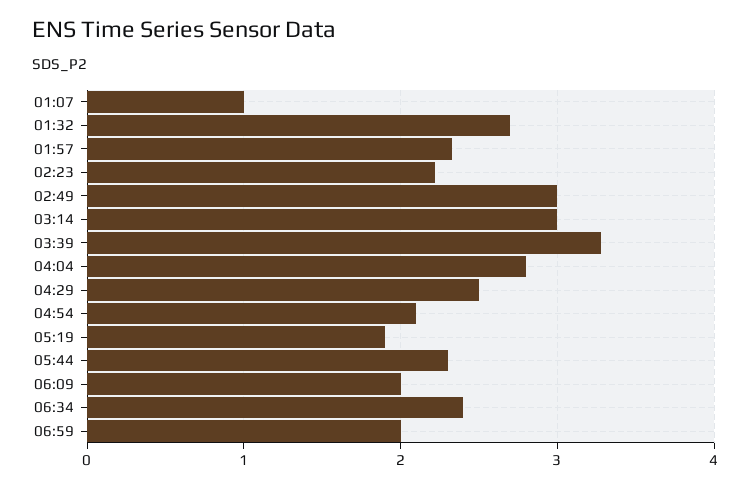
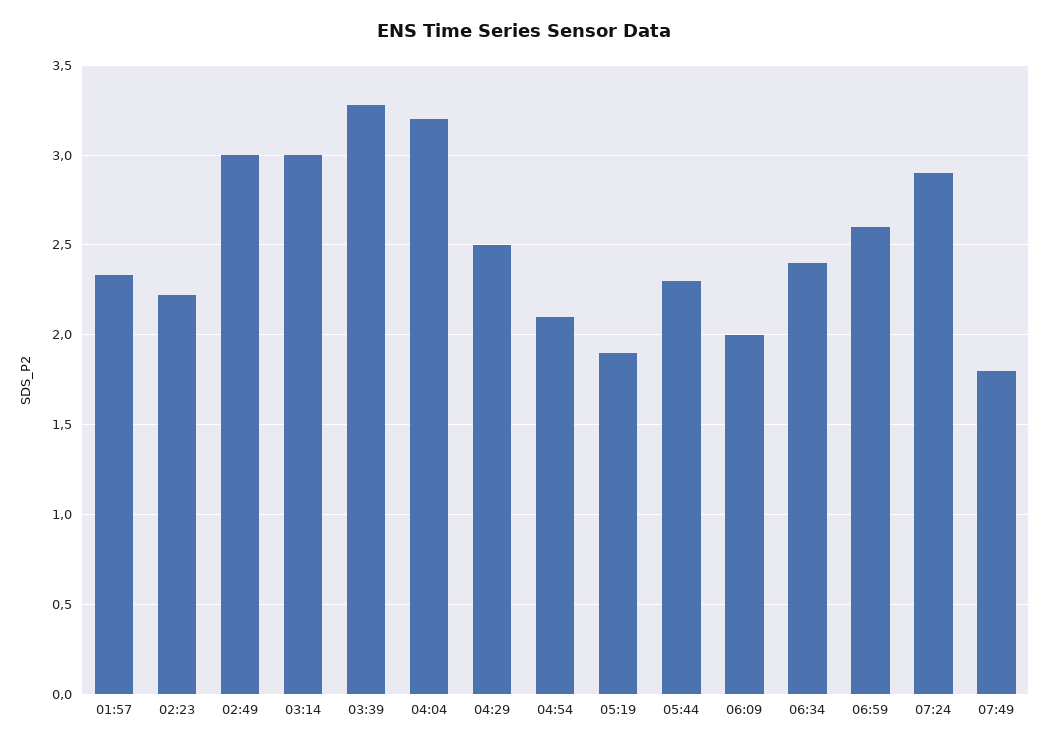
01:07: 1 -> none
01:32: 2.7 -> none
04:04: 2.8 -> 3.2
06:59: 2 -> 2.6
07:24: none -> 2.9
07:49: none -> 1.8

